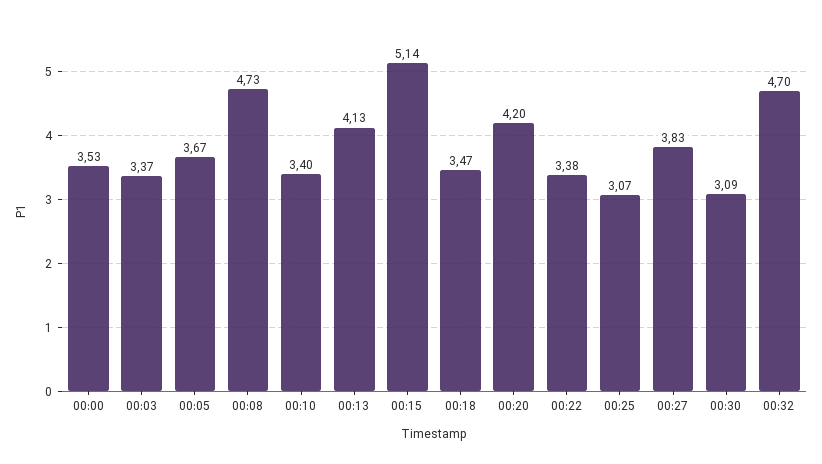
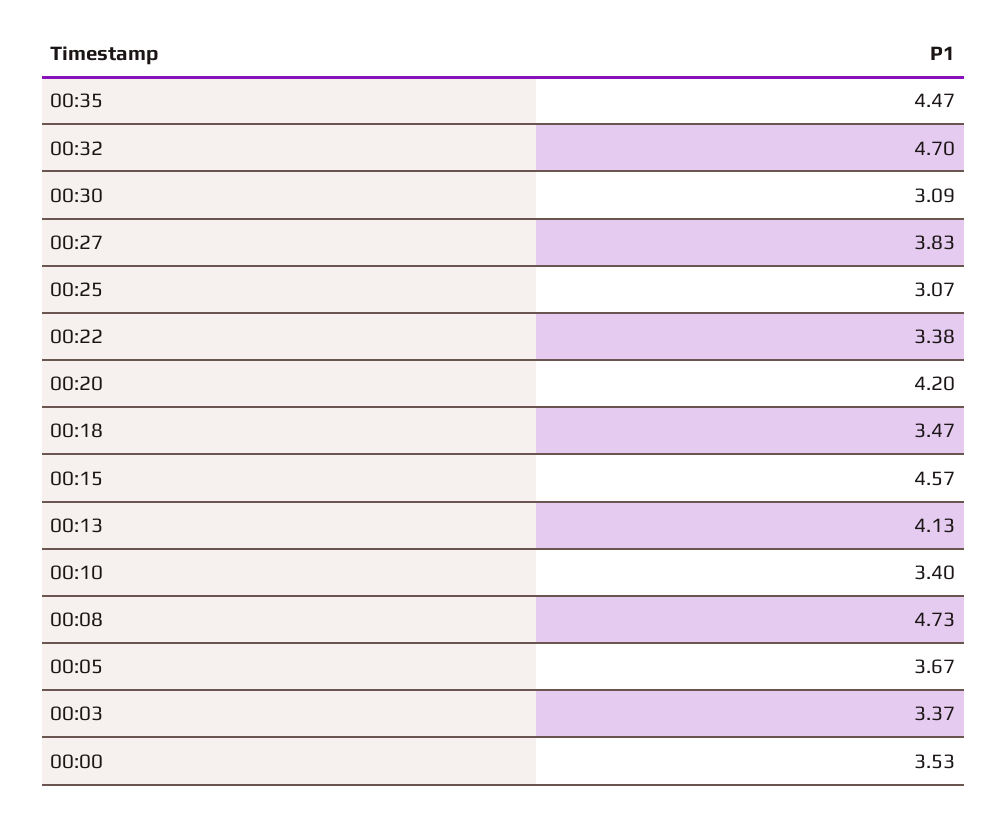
00:15: 5.14 -> 4.57
00:35: none -> 4.47

